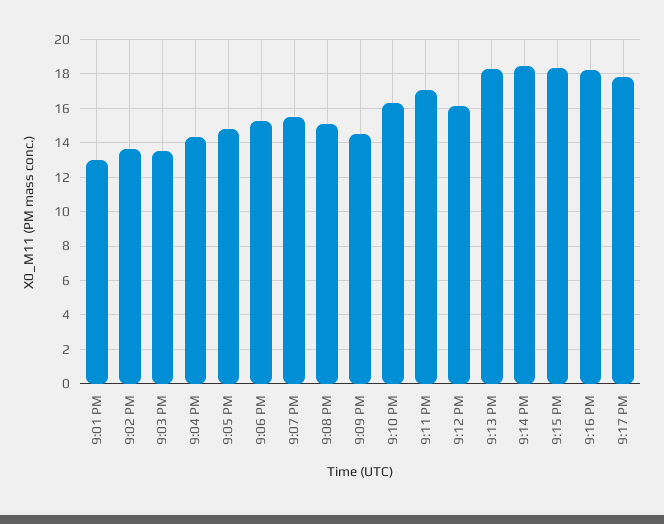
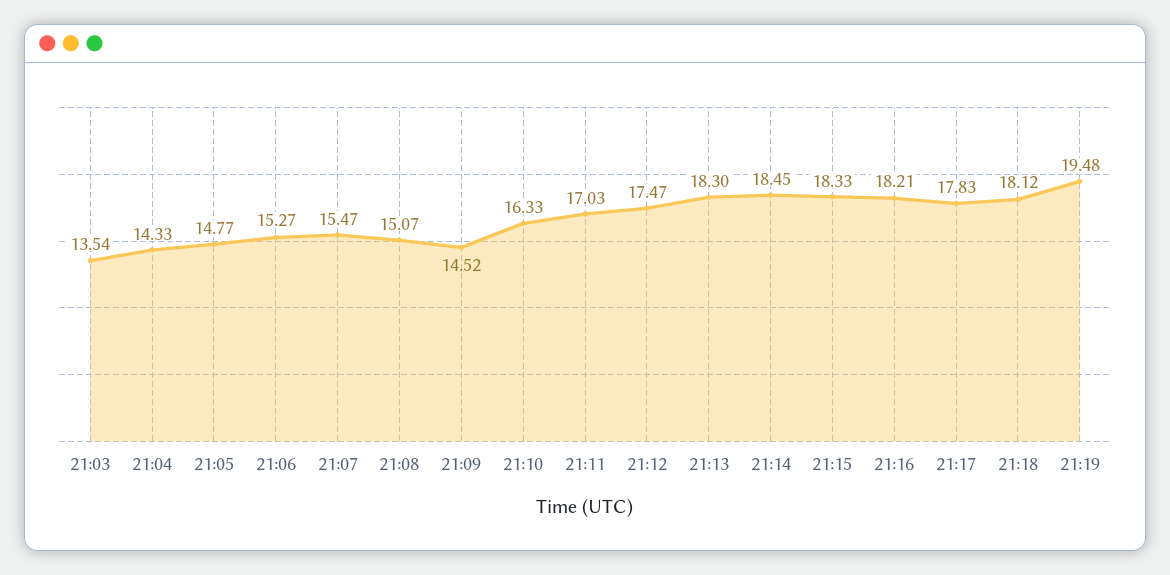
9:01 PM: 13 -> none
9:02 PM: 13.5 -> none
9:12 PM: 16 -> 17.47
21:18: none -> 18.12
21:19: none -> 19.48

